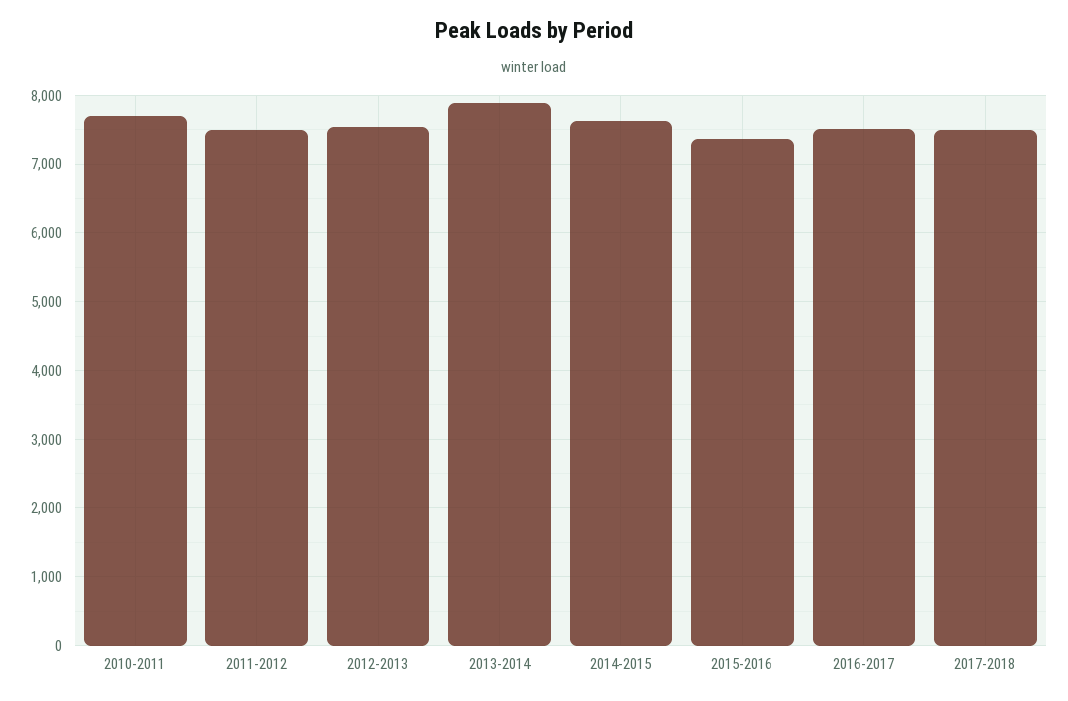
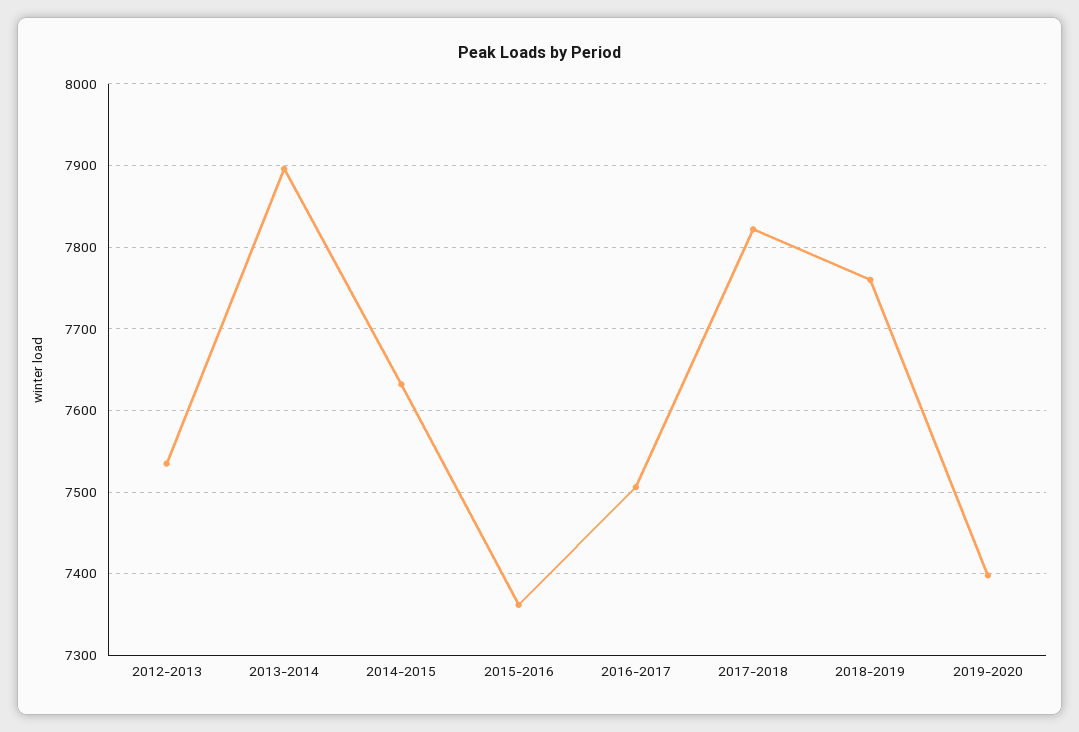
2010-2011: 7700 -> none
2011-2012: 7500 -> none
2017-2018: 7500 -> 7820
2018-2019: none -> 7760
2019-2020: none -> 7400

